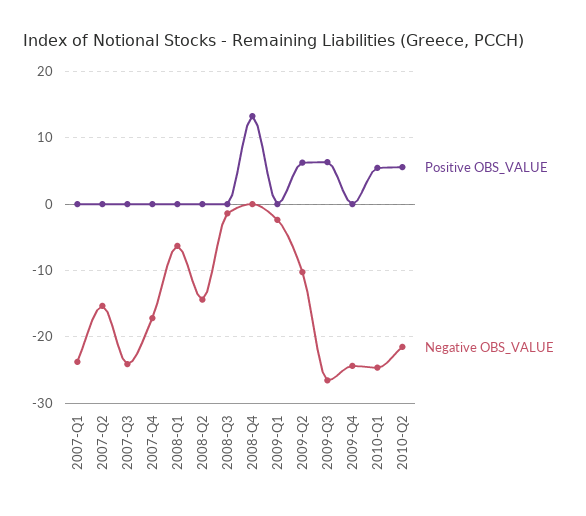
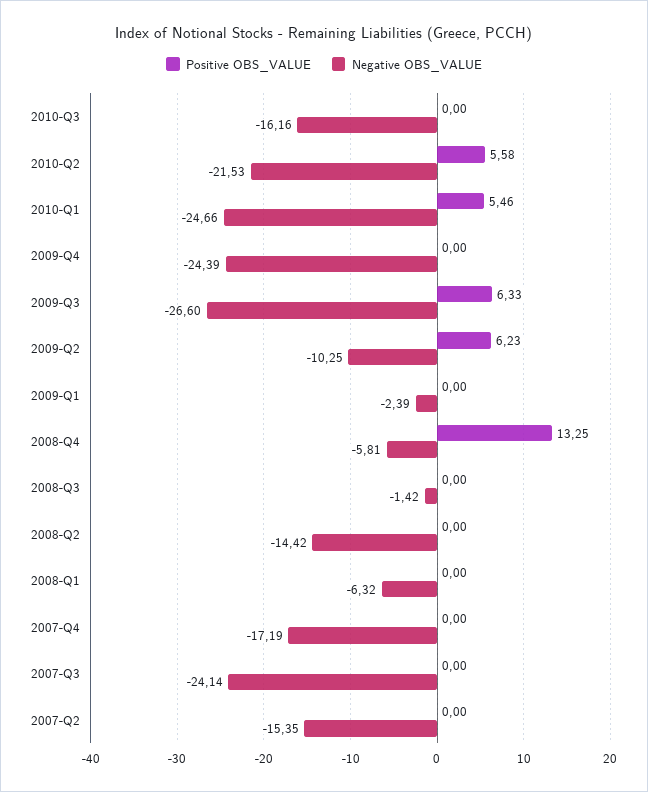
Positive OBS_VALUE, 2007-Q1: 0 -> none
Negative OBS_VALUE, 2007-Q1: -24 -> none
Negative OBS_VALUE, 2008-Q4: 0 -> -5.81
Positive OBS_VALUE, 2010-Q3: none -> 0
Negative OBS_VALUE, 2010-Q3: none -> -16.16

